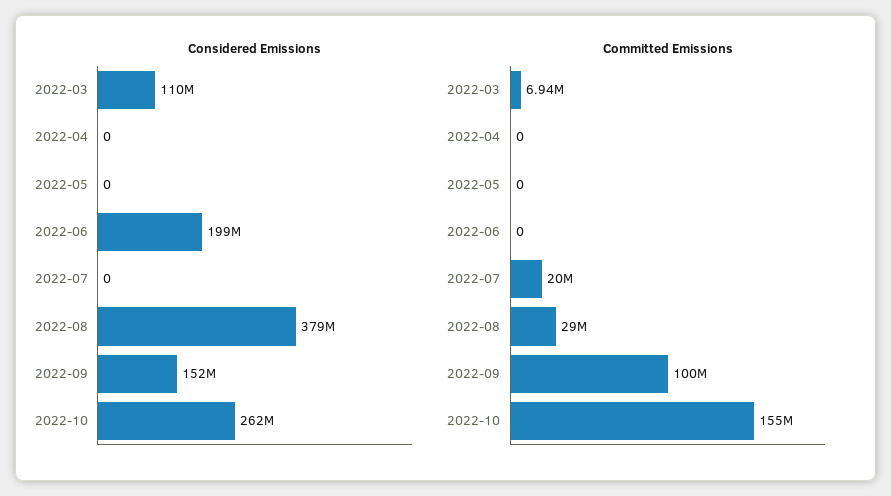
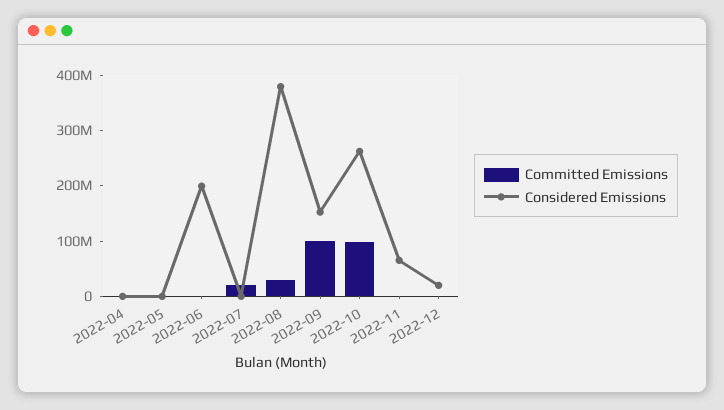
Considered Emissions, 2022-03: 110000000 -> none
Committed Emissions, 2022-03: 6940000 -> none
Committed Emissions, 2022-10: 155000000 -> 100000000
Committed Emissions, 2022-11: none -> 0
Considered Emissions, 2022-11: none -> 60000000
Committed Emissions, 2022-12: none -> 0
Considered Emissions, 2022-12: none -> 20000000

